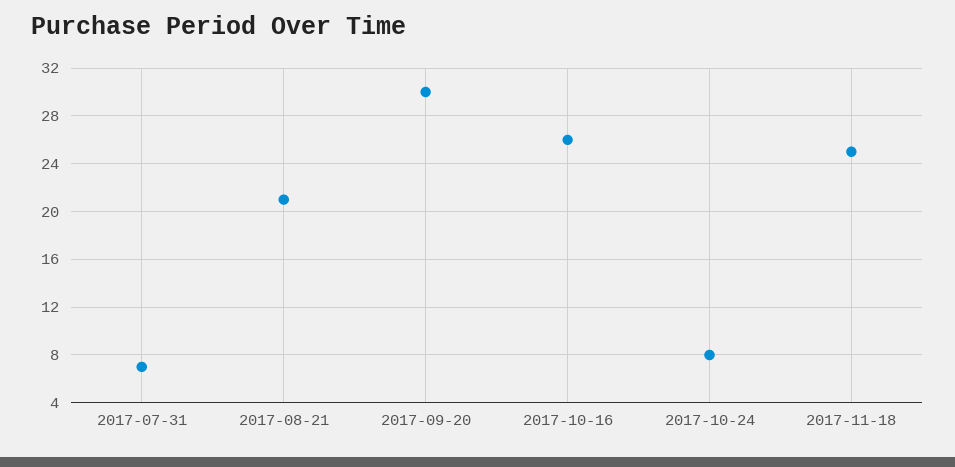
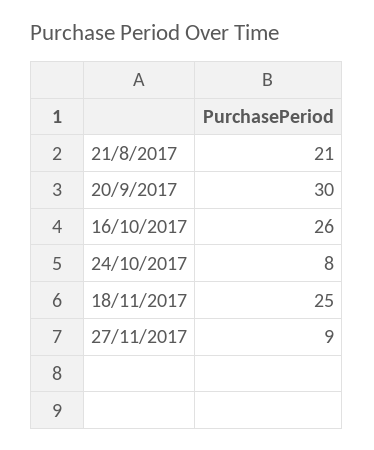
2017-07-31: 7 -> none
27/11/2017: none -> 9

